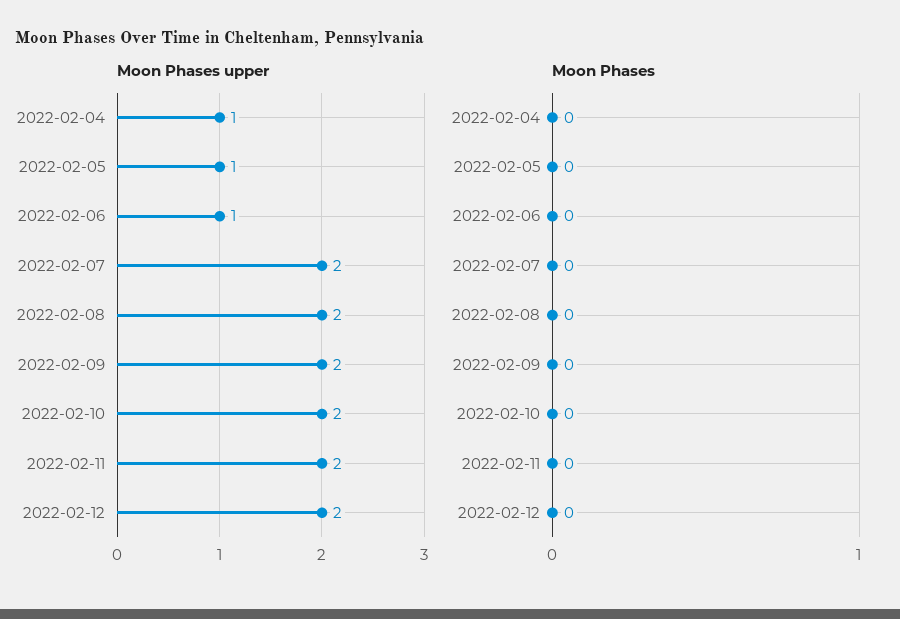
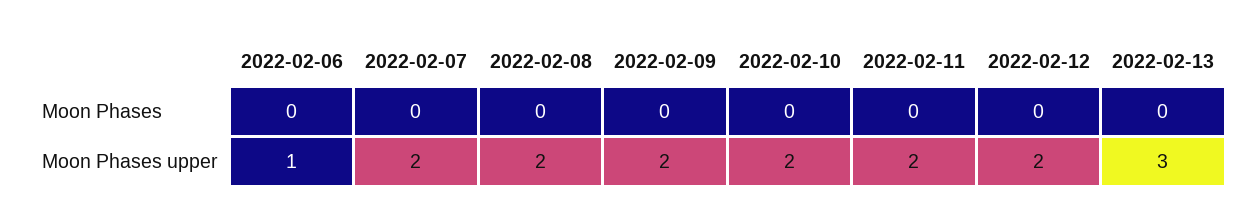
Moon Phases upper, 2022-02-04: 1 -> none
Moon Phases upper, 2022-02-05: 1 -> none
Moon Phases, 2022-02-04: 0 -> none
Moon Phases, 2022-02-05: 0 -> none
Moon Phases, 2022-02-13: none -> 0
Moon Phases upper, 2022-02-13: none -> 3

